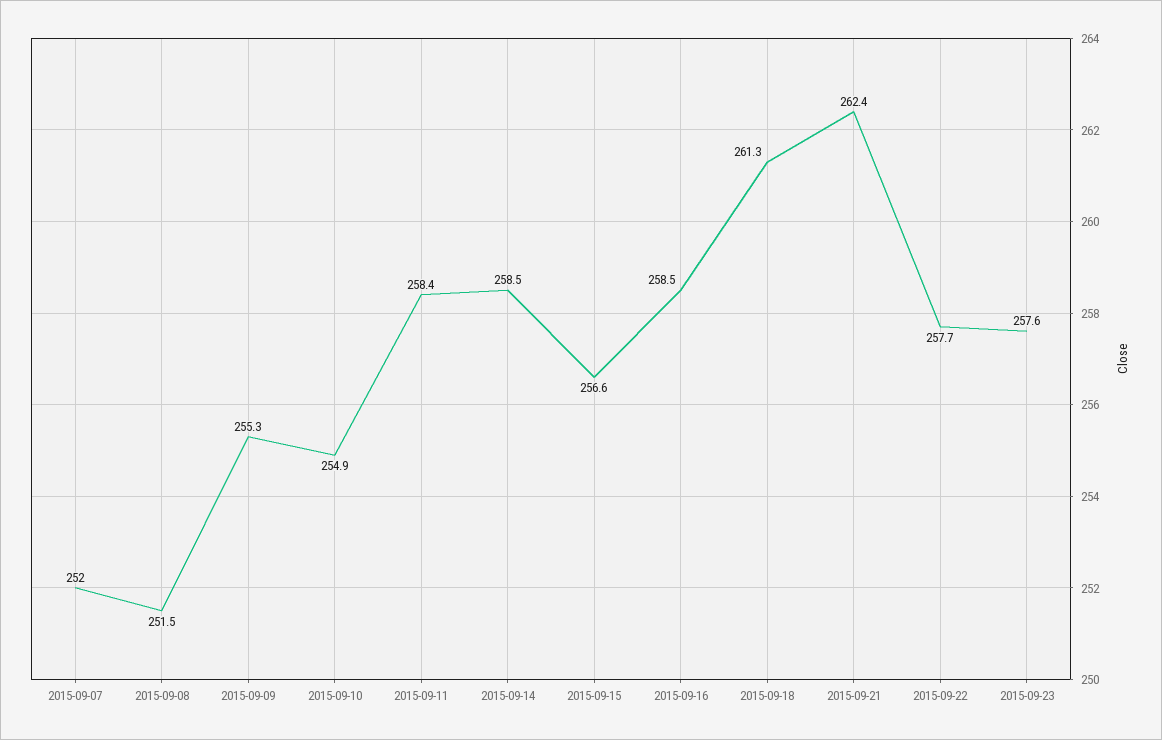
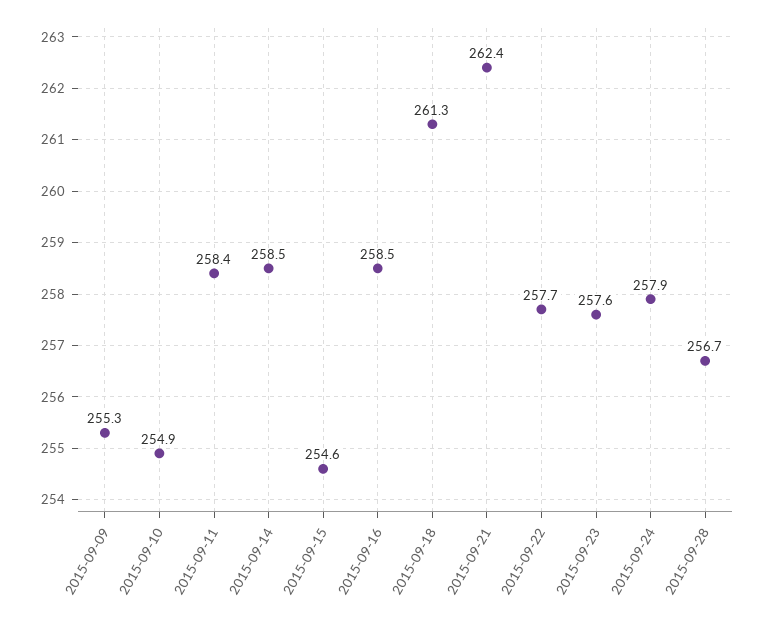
2015-09-07: 252 -> none
2015-09-08: 251.5 -> none
2015-09-15: 256.6 -> 254.6
2015-09-24: none -> 257.9
2015-09-28: none -> 256.7

